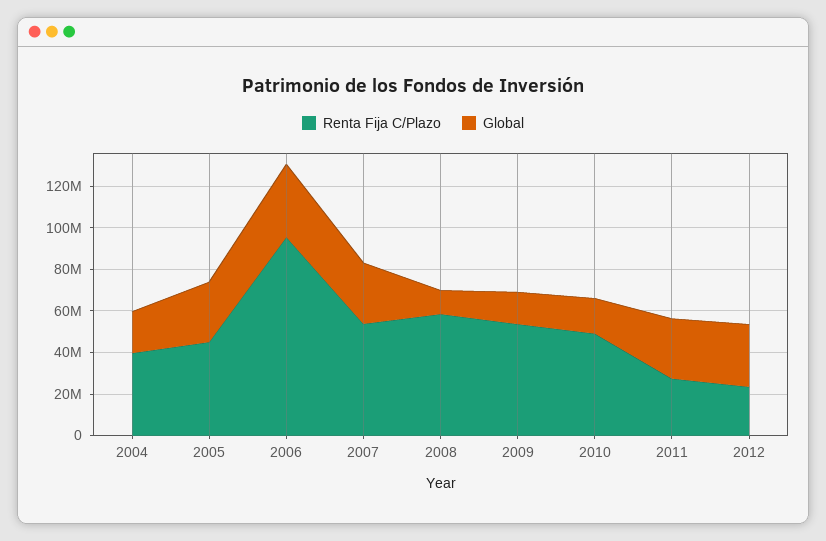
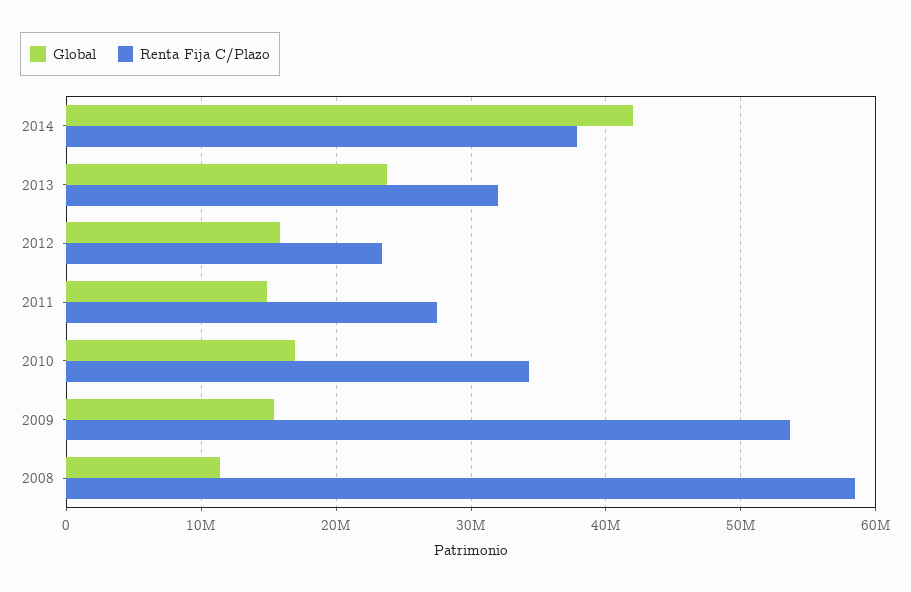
Renta Fija C/Plazo, 2004: 40000000 -> none
Global, 2004: 20000000 -> none
Renta Fija C/Plazo, 2005: 45000000 -> none
Global, 2005: 30000000 -> none
Renta Fija C/Plazo, 2006: 95000000 -> none
Global, 2006: 35000000 -> none
Renta Fija C/Plazo, 2007: 55000000 -> none
Global, 2007: 30000000 -> none
Renta Fija C/Plazo, 2010: 50000000 -> 34000000
Global, 2011: 30000000 -> 15000000
Global, 2012: 30000000 -> 16000000
Global, 2014: none -> 42000000
Renta Fija C/Plazo, 2014: none -> 38000000
Global, 2013: none -> 24000000
Renta Fija C/Plazo, 2013: none -> 32000000

